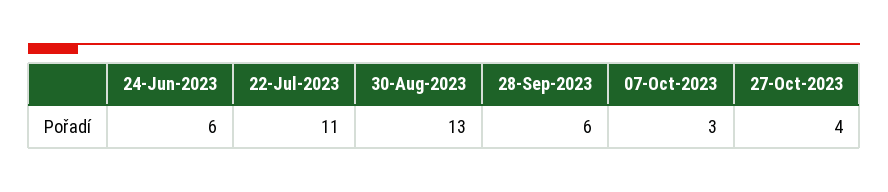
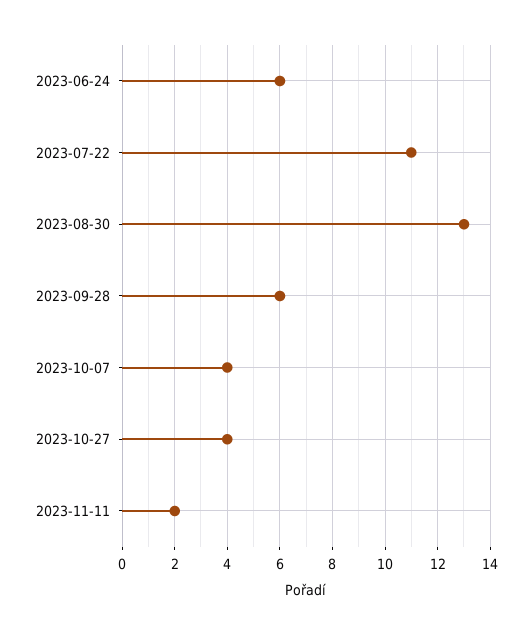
07-Oct-2023: 3 -> 4
2023-11-11: none -> 2

